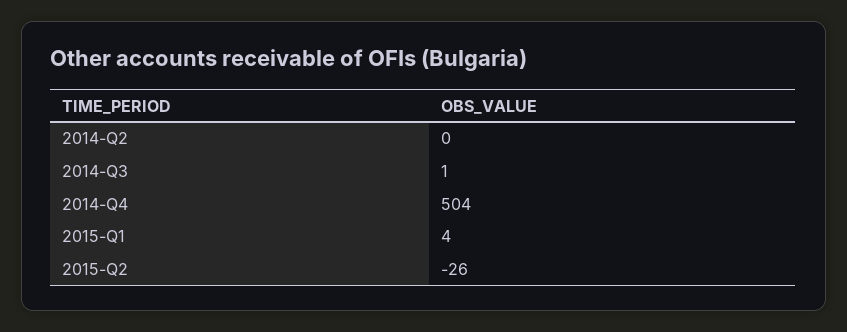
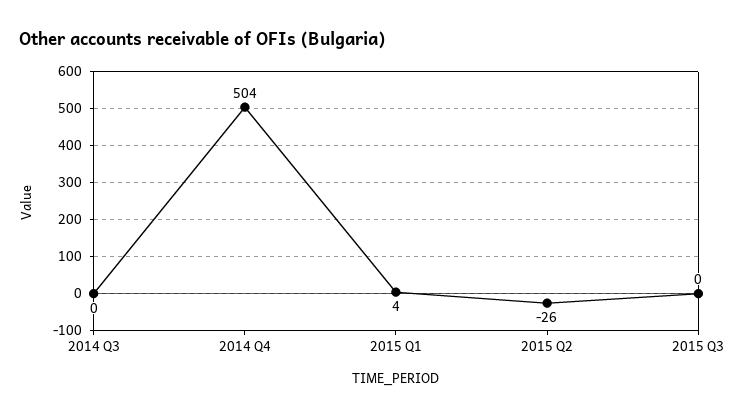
2014-Q2: 0 -> none
2014-Q3: 1 -> 0
2015 Q3: none -> 0

